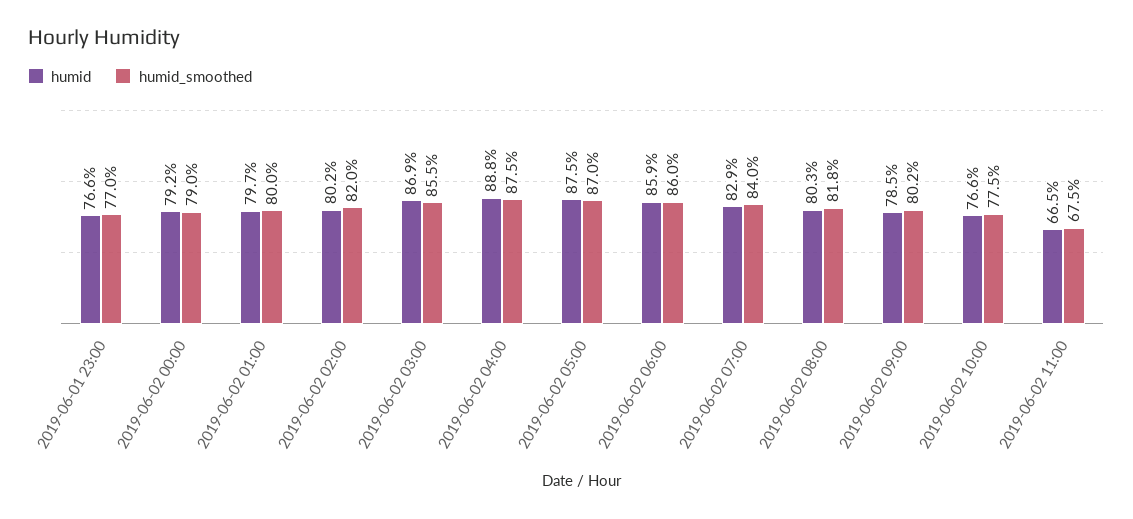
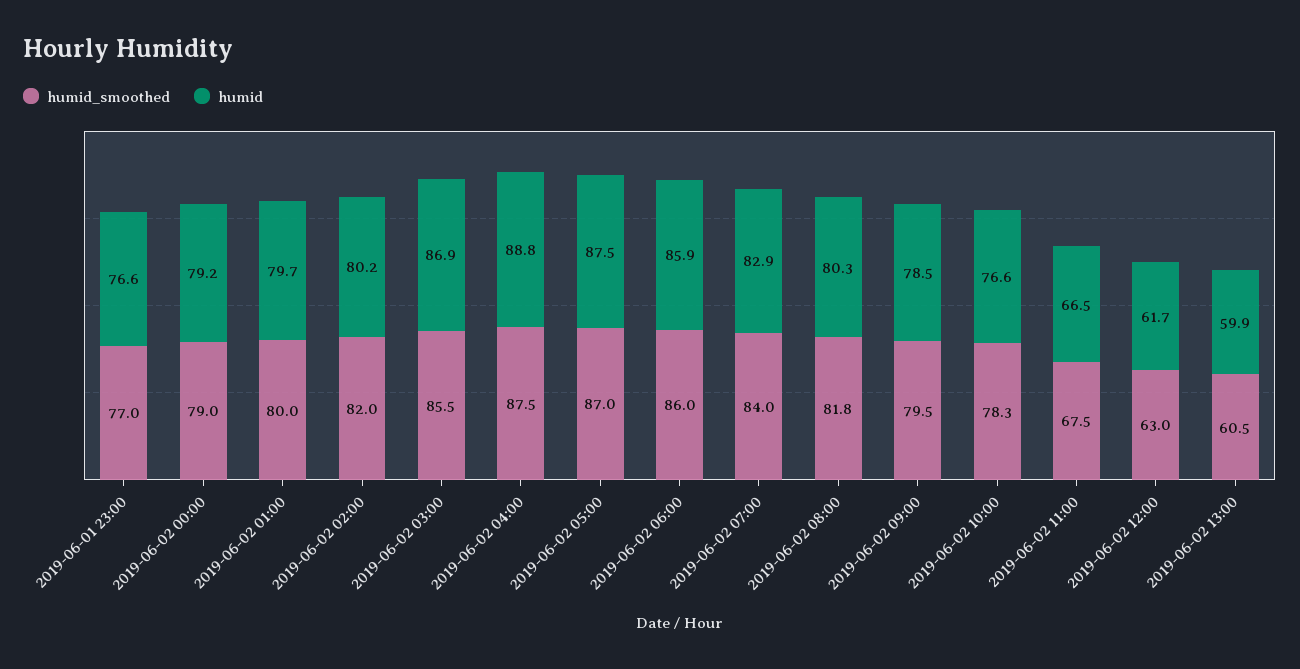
humid_smoothed, 2019-06-02 09:00: 80.2 -> 79.5
humid_smoothed, 2019-06-02 10:00: 77.5 -> 78.3
humid_smoothed, 2019-06-02 12:00: none -> 63
humid, 2019-06-02 12:00: none -> 61.7
humid_smoothed, 2019-06-02 13:00: none -> 60.5
humid, 2019-06-02 13:00: none -> 59.9

